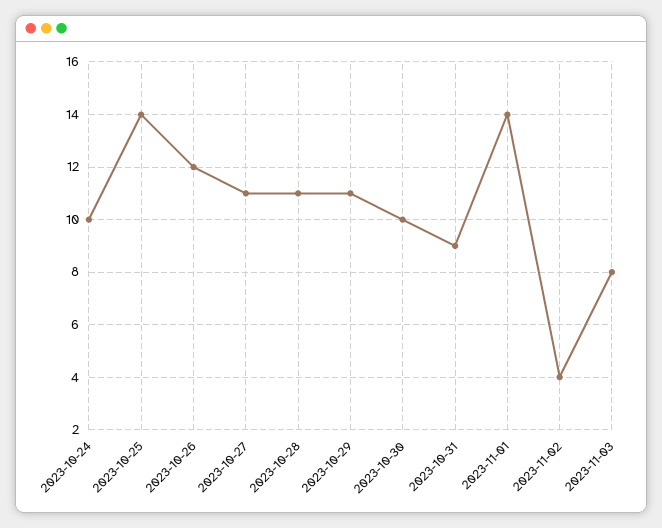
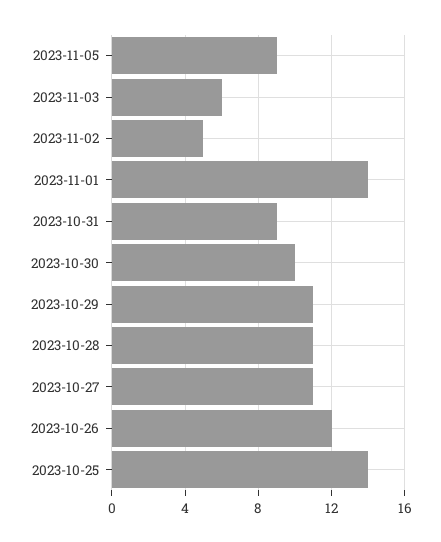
2023-10-24: 10 -> none
2023-11-02: 4 -> 5
2023-11-03: 8 -> 6
2023-11-05: none -> 9

